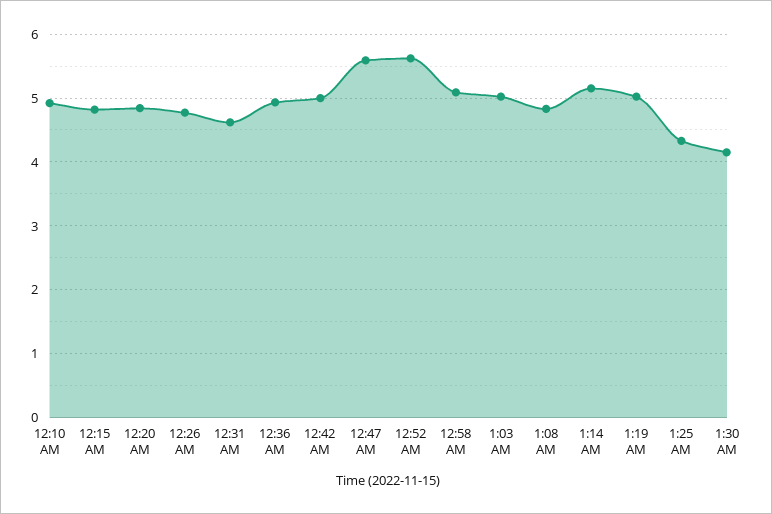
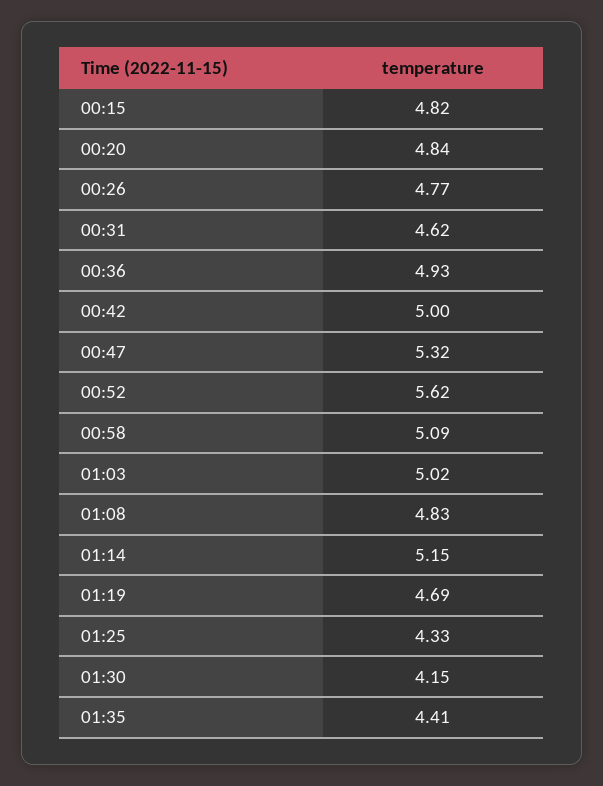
12:10 AM: 4.9 -> none
12:47 AM: 5.6 -> 5.32
1:19 AM: 5 -> 4.69
01:35: none -> 4.41

